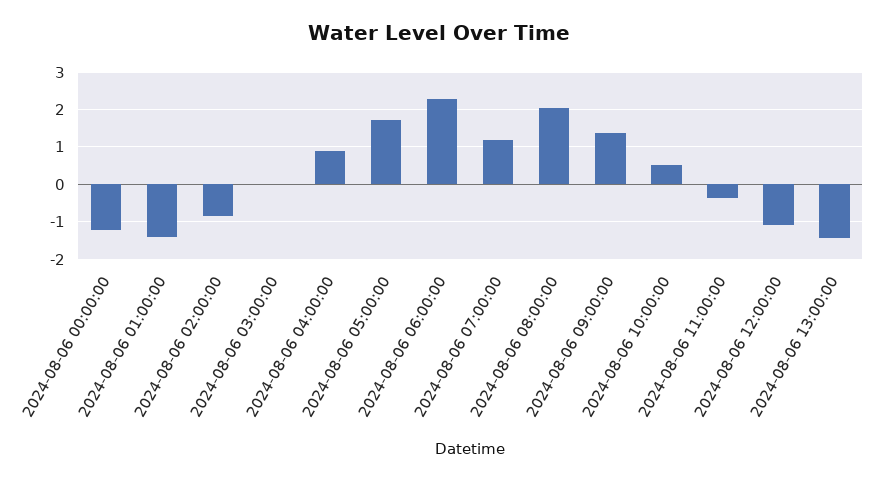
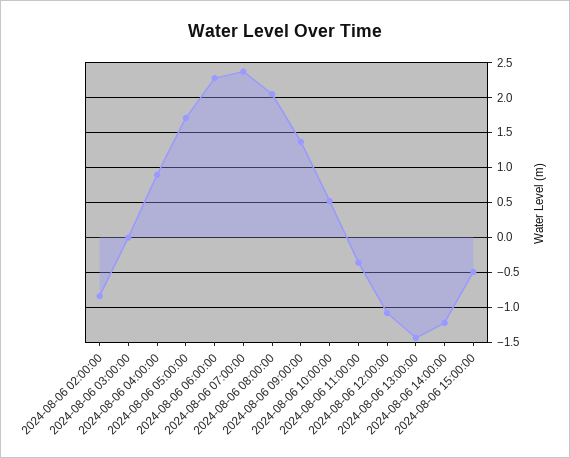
2024-08-06 00:00:00: -1.2 -> none
2024-08-06 01:00:00: -1.4 -> none
2024-08-06 07:00:00: 1.2 -> 2.4
2024-08-06 14:00:00: none -> -1.2
2024-08-06 15:00:00: none -> -0.5

